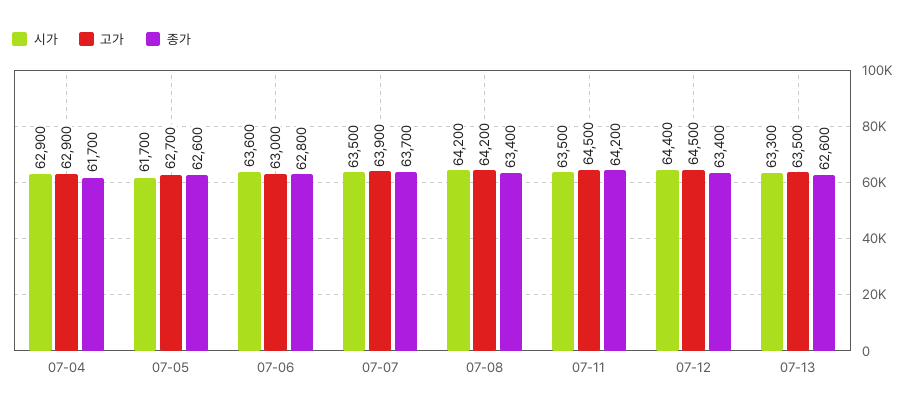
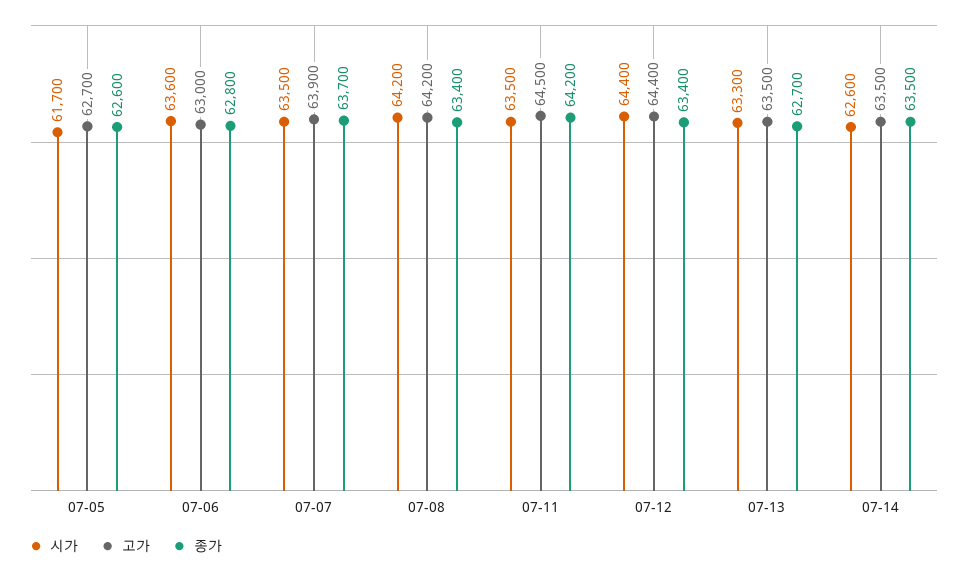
시가, 07-04: 62900 -> none
고가, 07-04: 62900 -> none
종가, 07-04: 61700 -> none
고가, 07-12: 64500 -> 64400
종가, 07-13: 62600 -> 62700
시가, 07-14: none -> 62600
고가, 07-14: none -> 63500
종가, 07-14: none -> 63500

